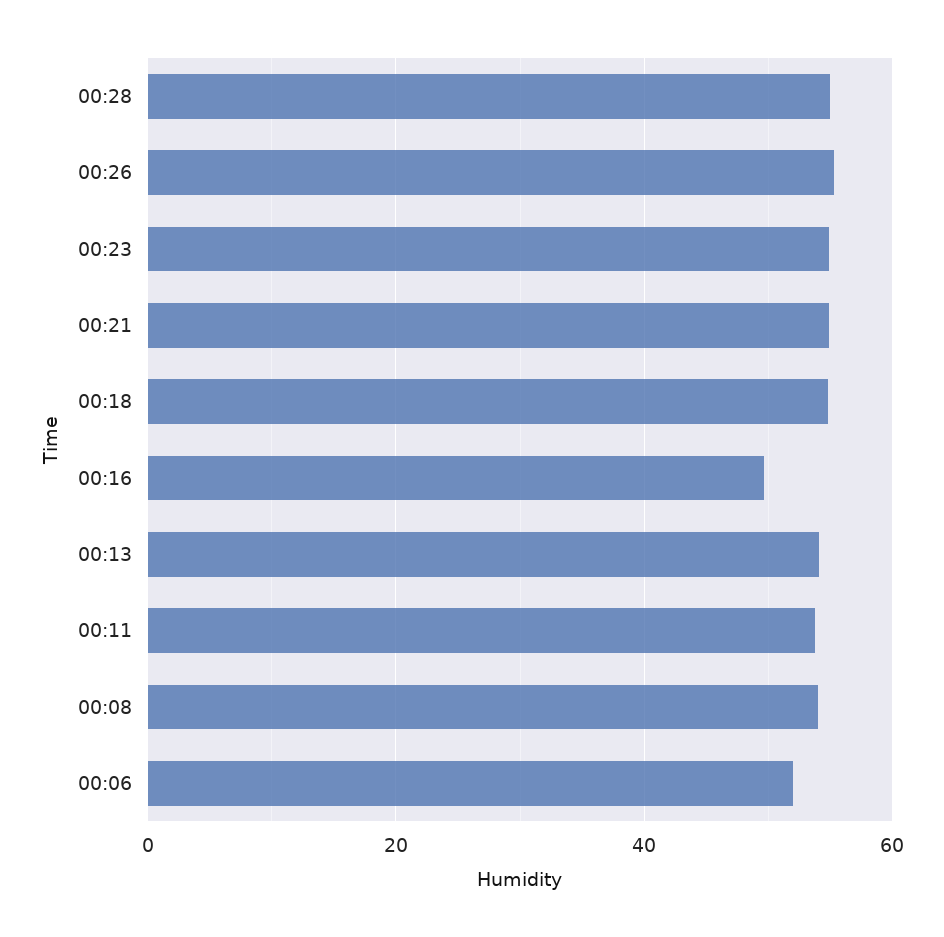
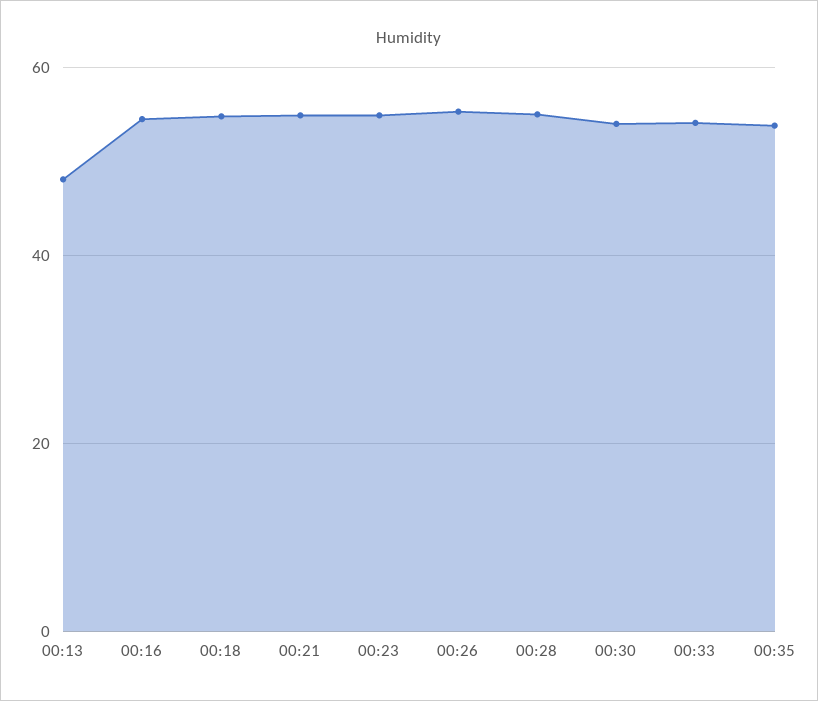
00:16: 50 -> 54
00:13: 54 -> 48
00:11: 54 -> none
00:08: 54 -> none
00:06: 52 -> none
00:30: none -> 54
00:33: none -> 54
00:35: none -> 54

